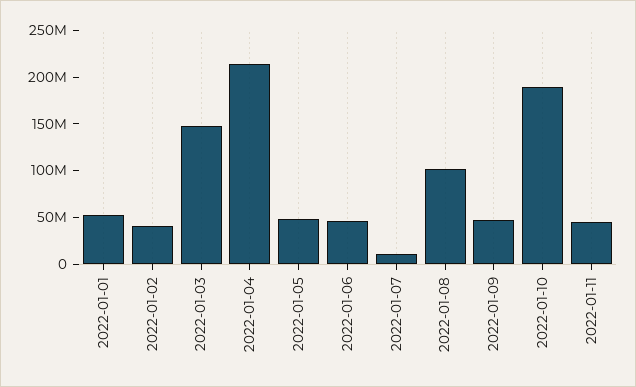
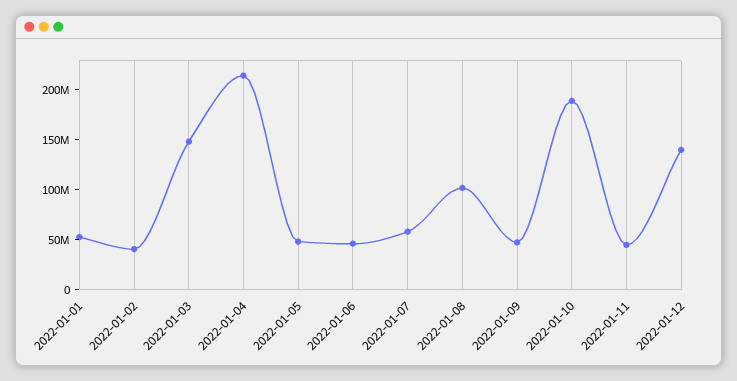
2022-01-07: 10000000 -> 60000000
2022-01-12: none -> 140000000

